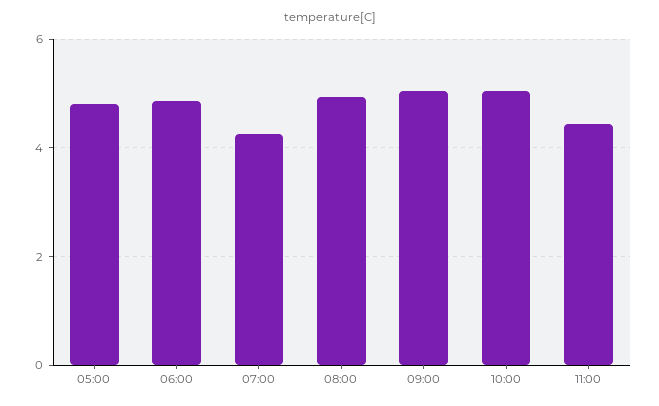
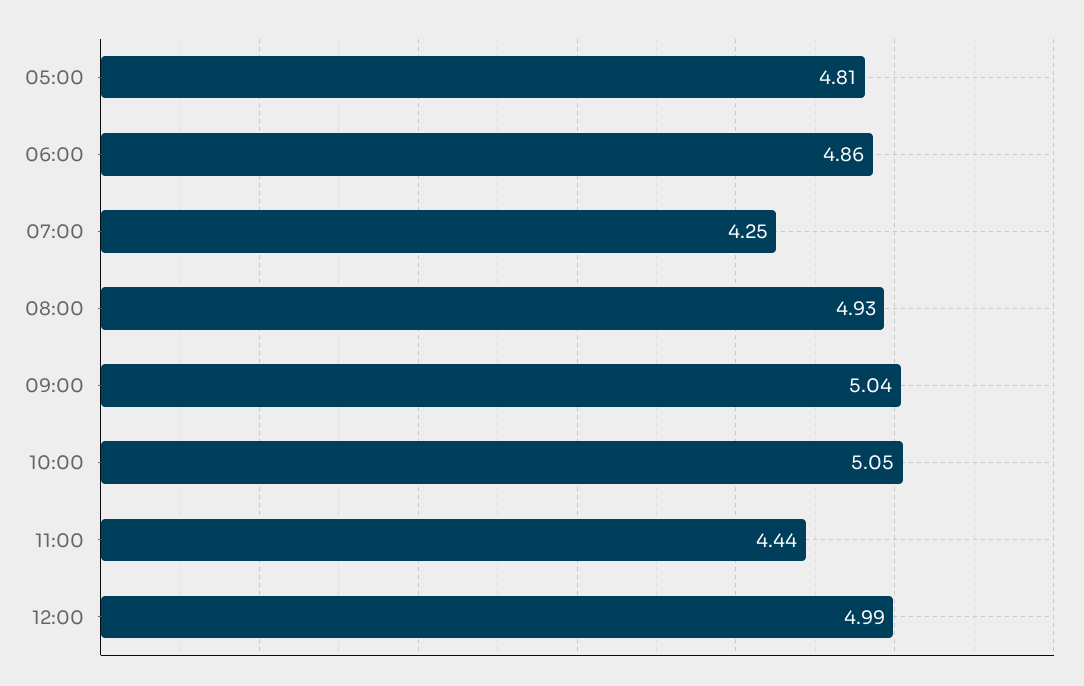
12:00: none -> 4.99

